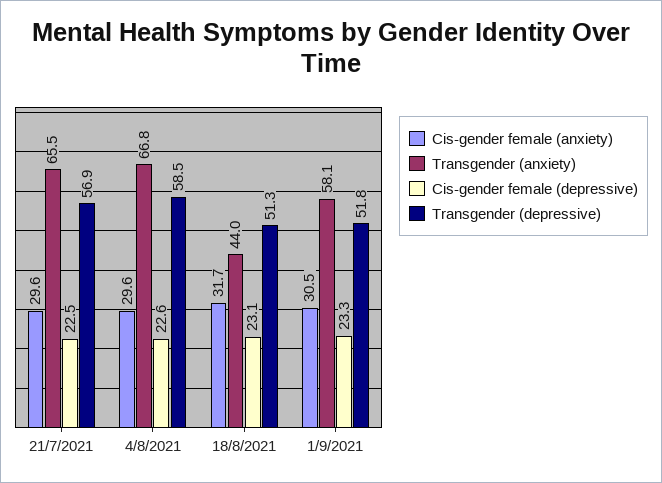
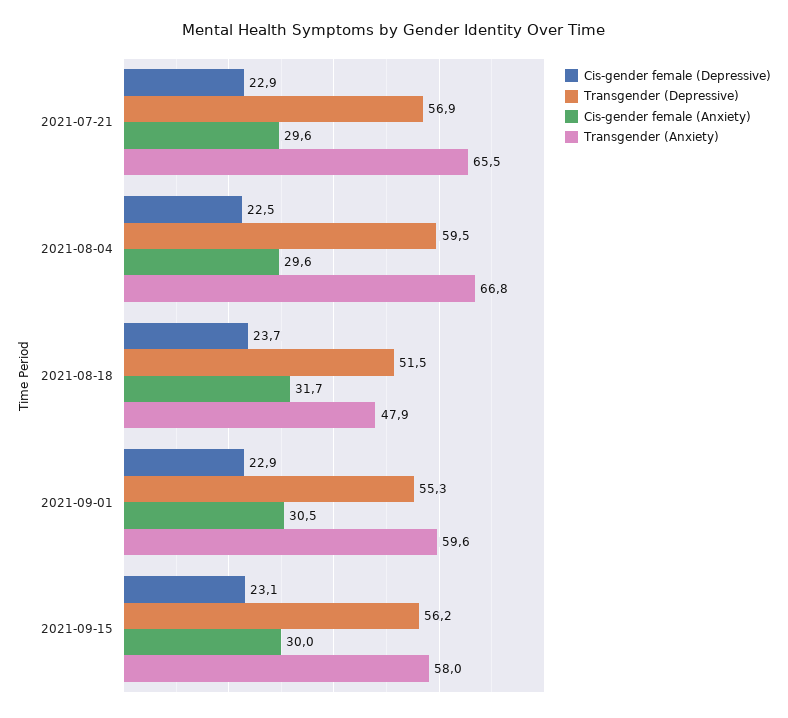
Cis-gender female (depressive), 21/7/2021: 22.5 -> 22.9
Cis-gender female (depressive), 4/8/2021: 22.6 -> 22.5
Transgender (depressive), 4/8/2021: 58.5 -> 59.5
Transgender (anxiety), 18/8/2021: 44 -> 47.9
Cis-gender female (depressive), 18/8/2021: 23.1 -> 23.7
Transgender (depressive), 18/8/2021: 51.3 -> 51.5
Transgender (anxiety), 1/9/2021: 58.1 -> 59.6
Cis-gender female (depressive), 1/9/2021: 23.3 -> 22.9
Transgender (depressive), 1/9/2021: 51.8 -> 55.3
Cis-gender female (depressive), 2021-09-15: none -> 23.1
Transgender (depressive), 2021-09-15: none -> 56.2
Cis-gender female (anxiety), 2021-09-15: none -> 30
Transgender (anxiety), 2021-09-15: none -> 58

